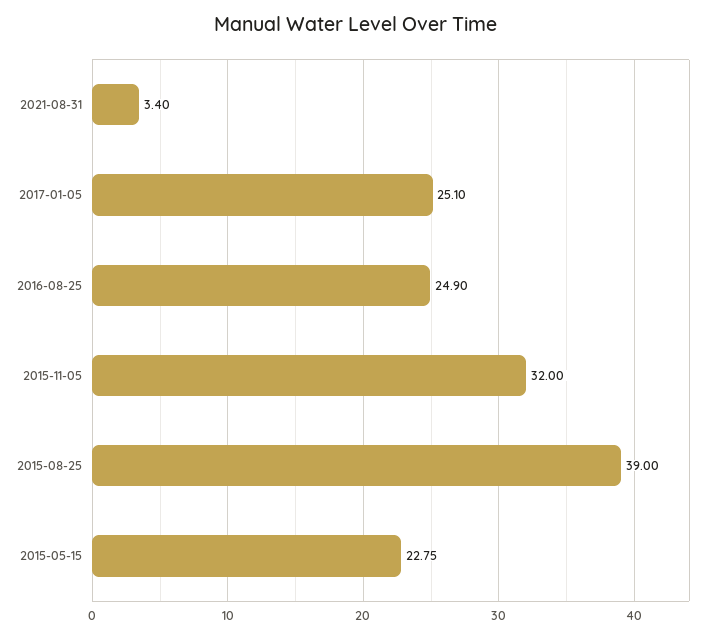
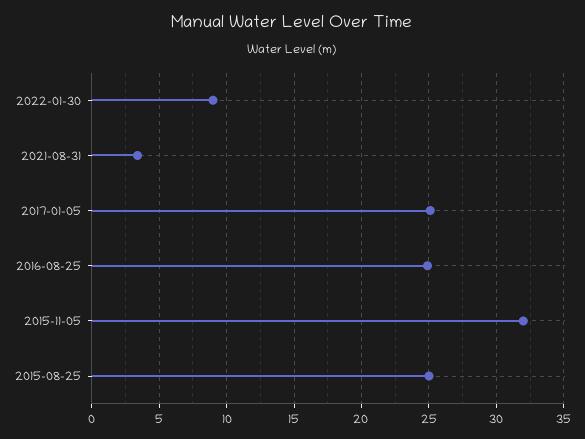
2015-08-25: 39 -> 25
2015-05-15: 22.75 -> none
2022-01-30: none -> 9

